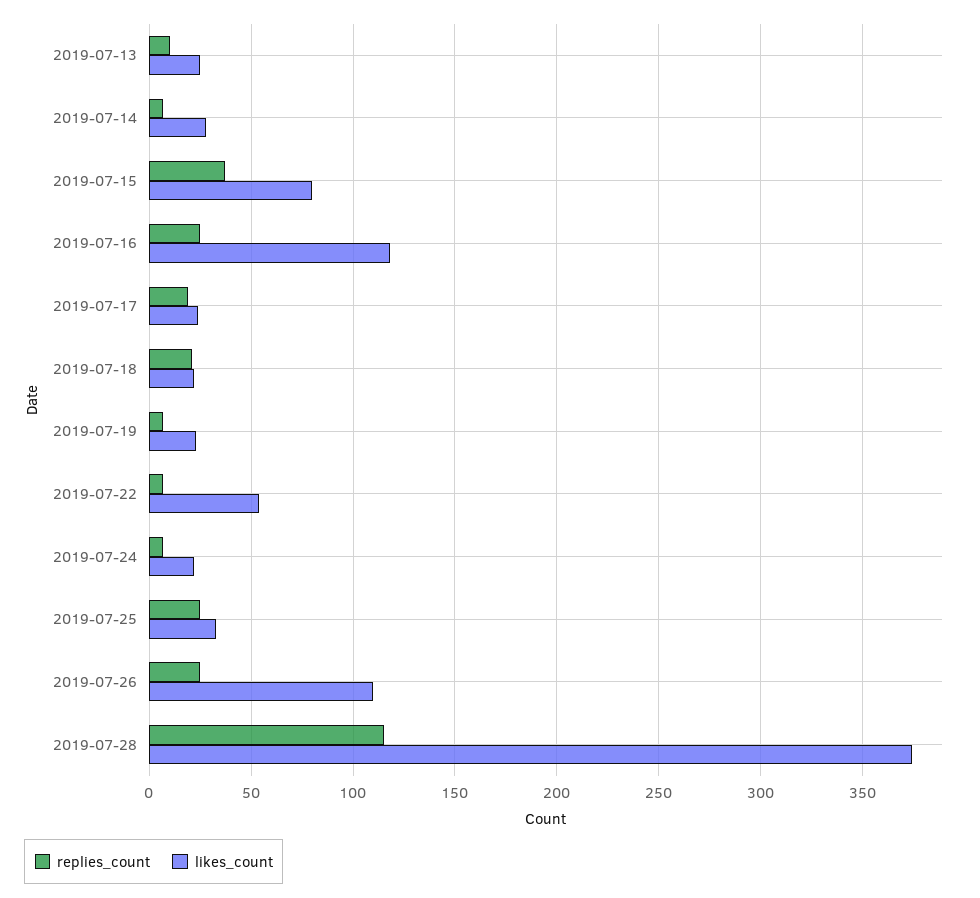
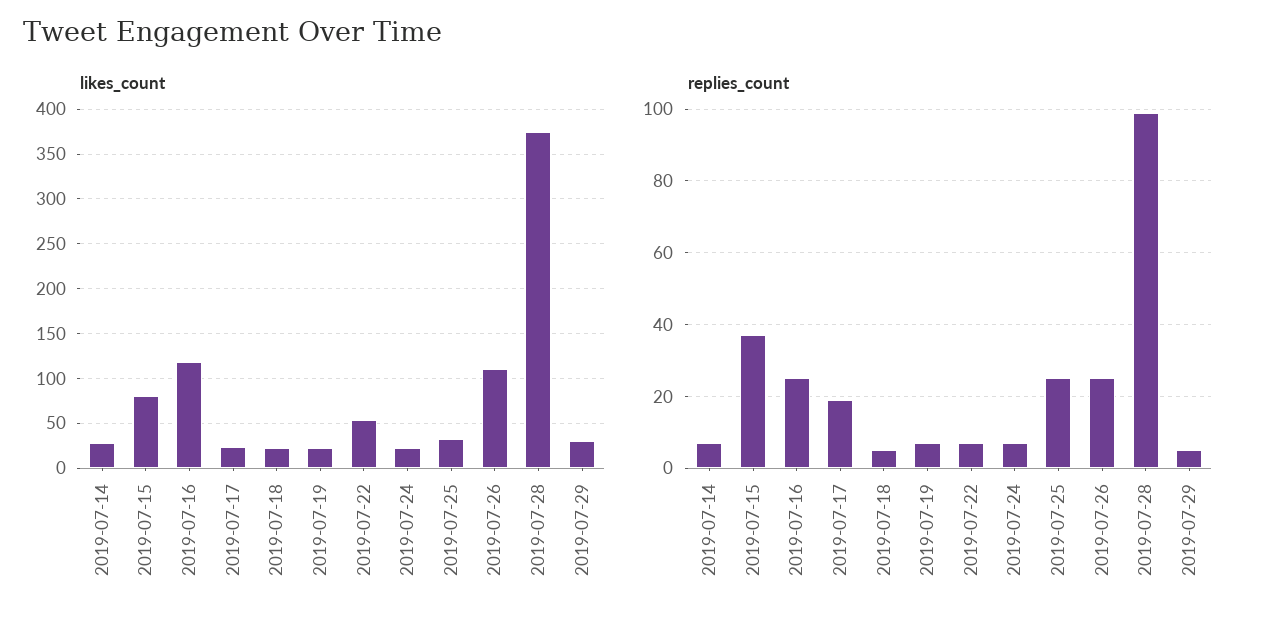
replies_count, 2019-07-13: 10 -> none
likes_count, 2019-07-13: 25 -> none
replies_count, 2019-07-18: 20 -> 5
replies_count, 2019-07-28: 115 -> 100
likes_count, 2019-07-29: none -> 30
replies_count, 2019-07-29: none -> 5

